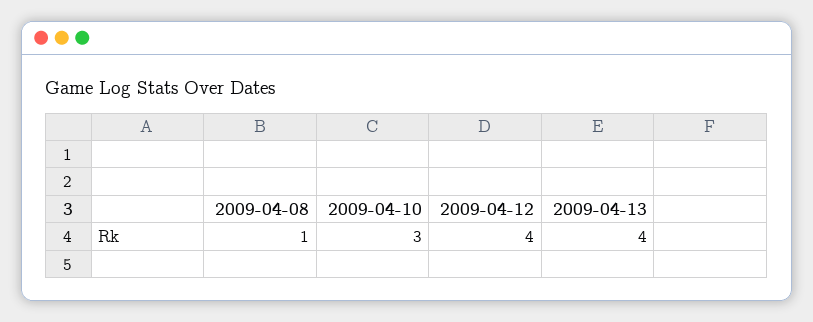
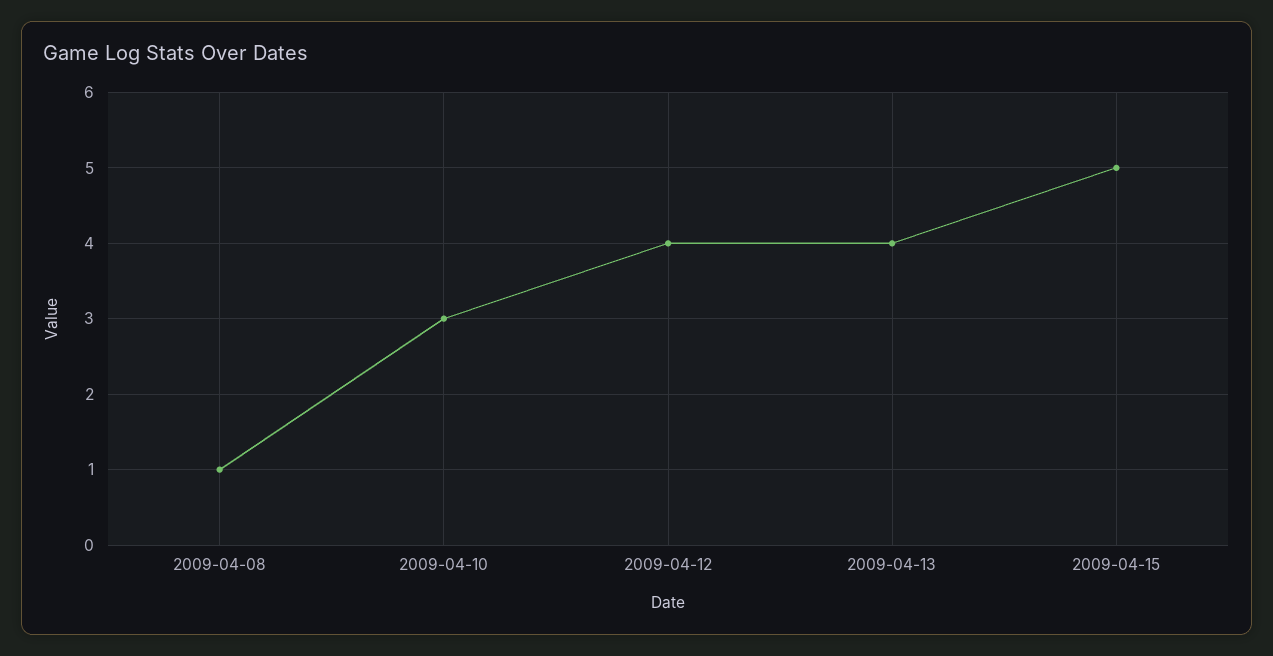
2009-04-15: none -> 5

